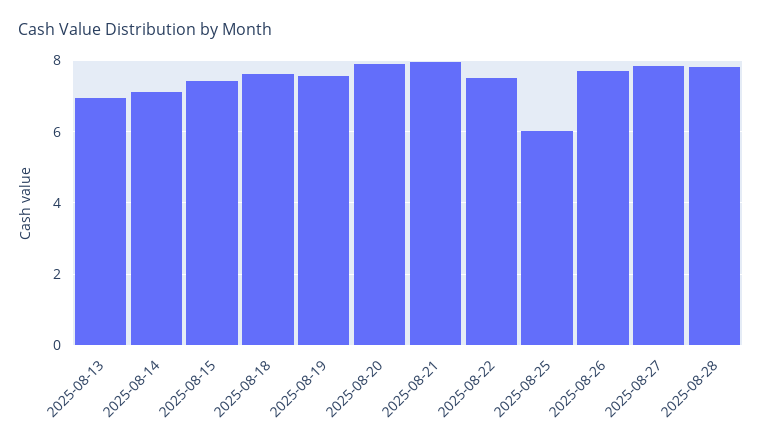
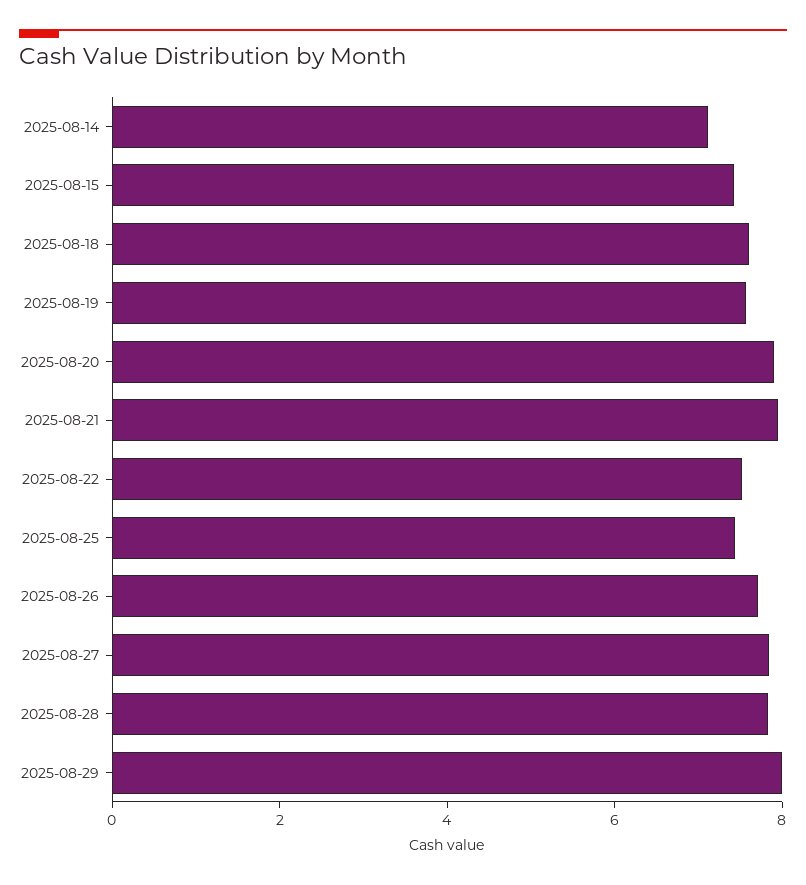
2025-08-13: 7 -> none
2025-08-25: 6 -> 7.5
2025-08-29: none -> 8

